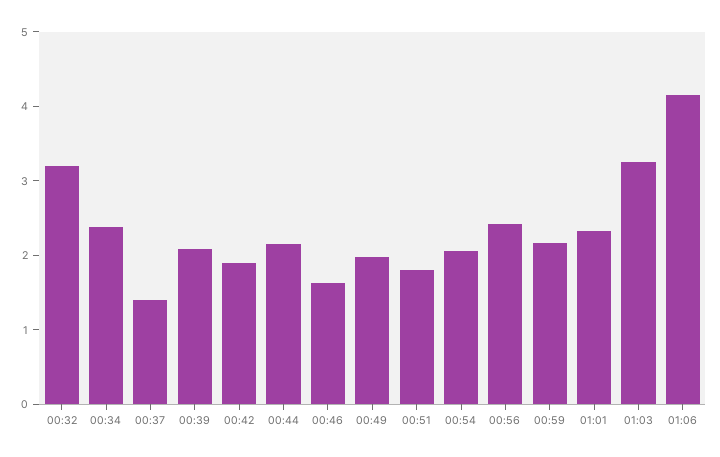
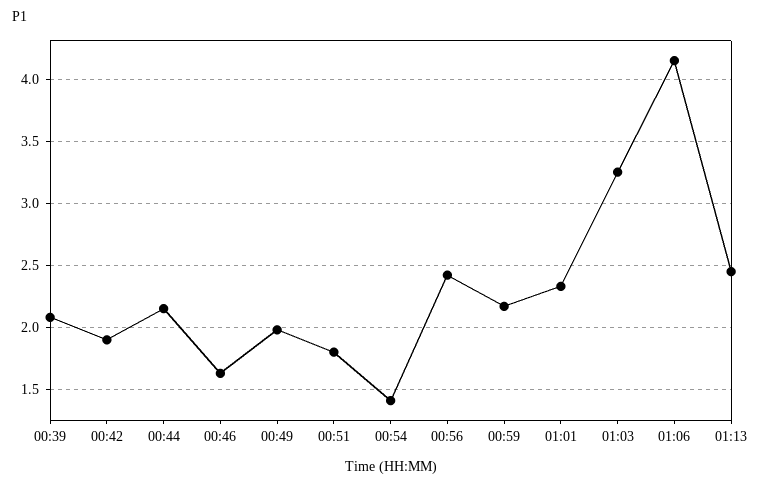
00:32: 3.2 -> none
00:34: 2.4 -> none
00:37: 1.4 -> none
00:54: 2 -> 1.4
01:13: none -> 2.45

